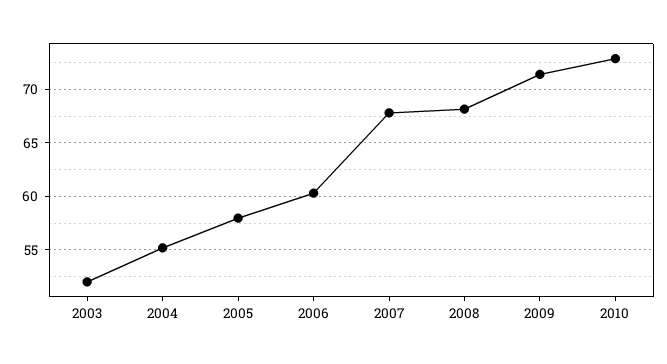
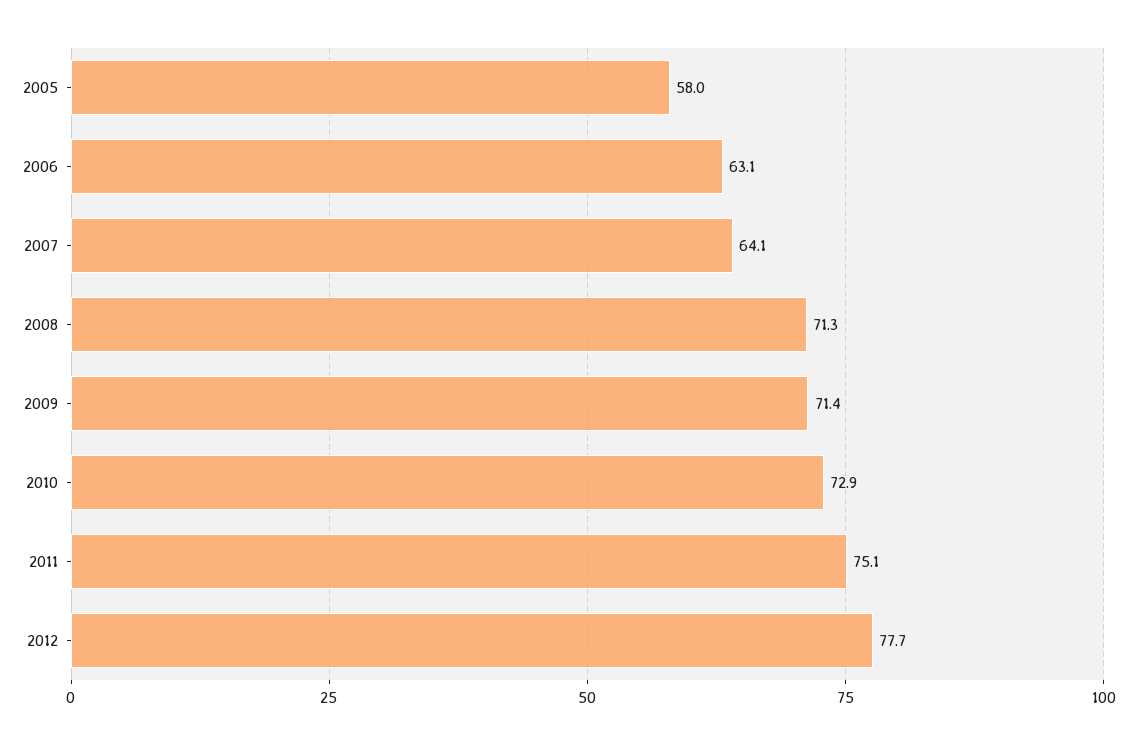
2003: 52 -> none
2004: 55 -> none
2006: 60 -> 63.1
2007: 68 -> 64.1
2008: 68 -> 71.3
2011: none -> 75.1
2012: none -> 77.7

